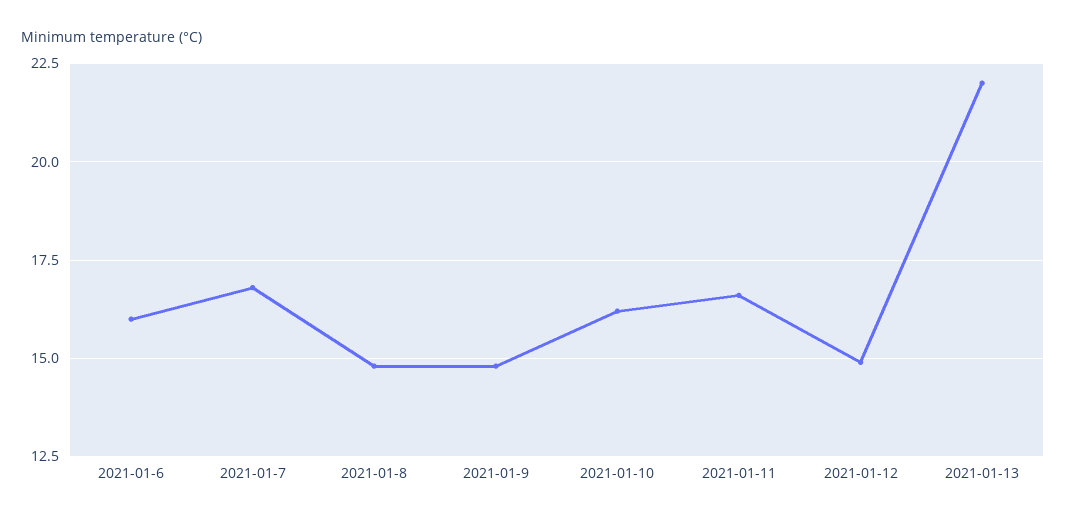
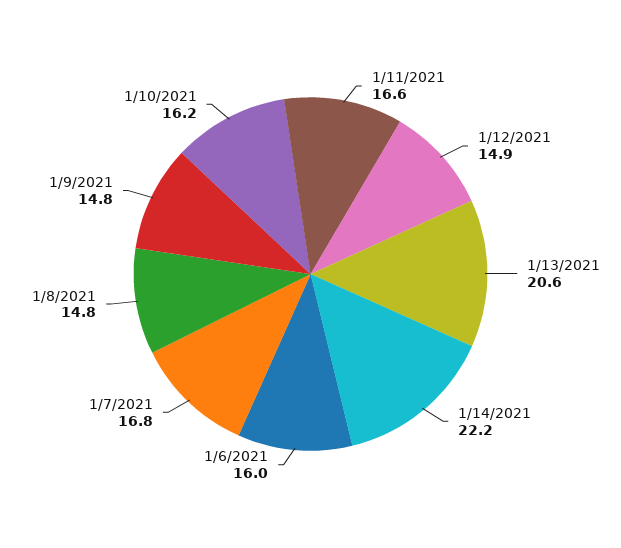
2021-01-13: 22 -> 20.6
1/14/2021: none -> 22.2

